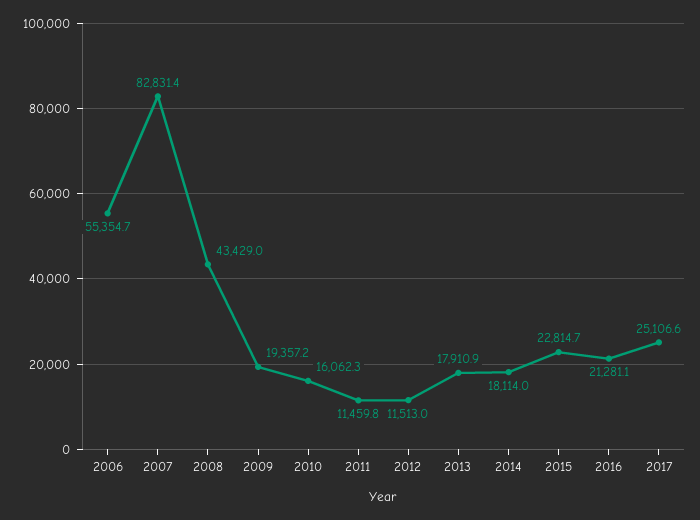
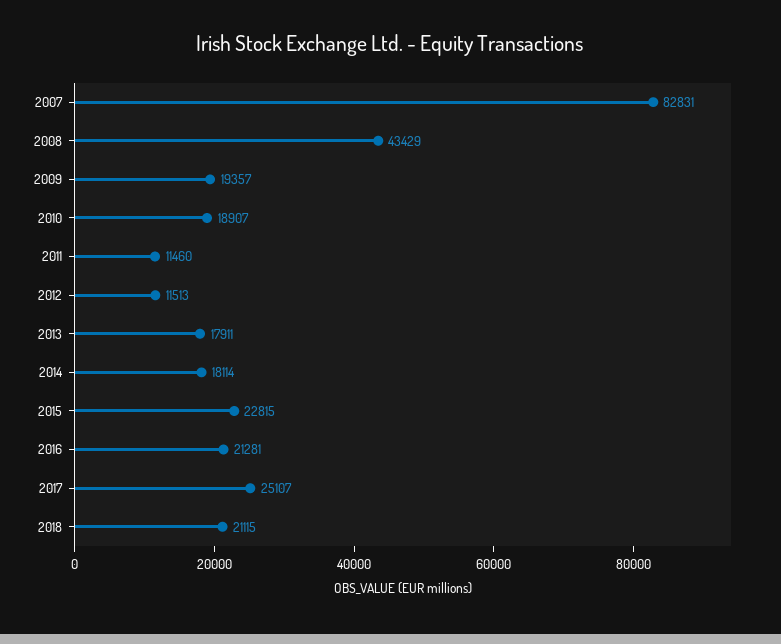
2006: 55354.7 -> none
2010: 16062.3 -> 18907
2018: none -> 21115

